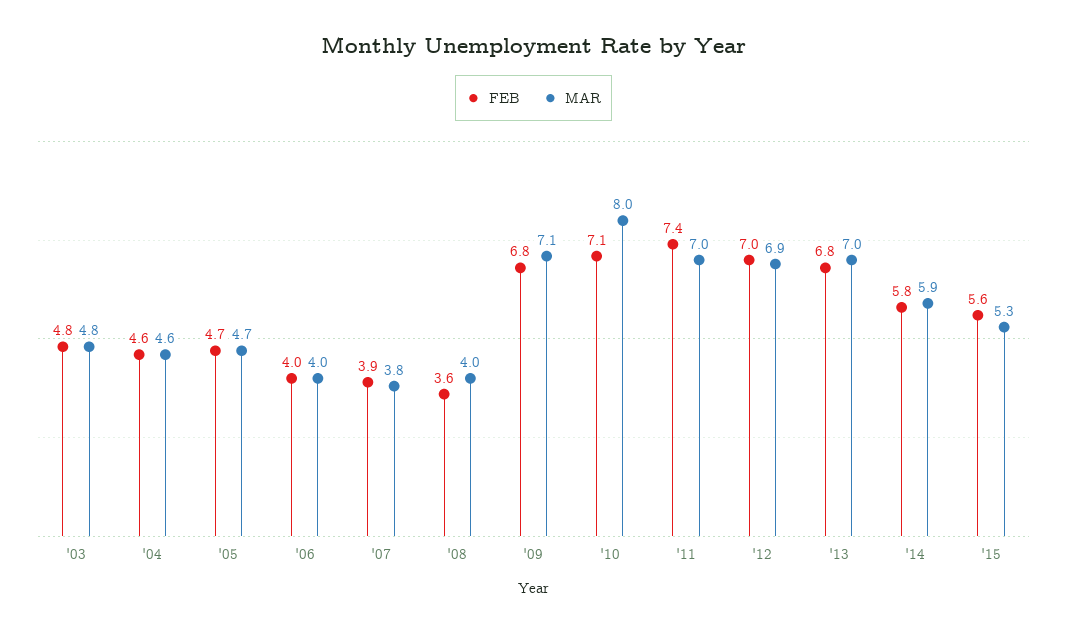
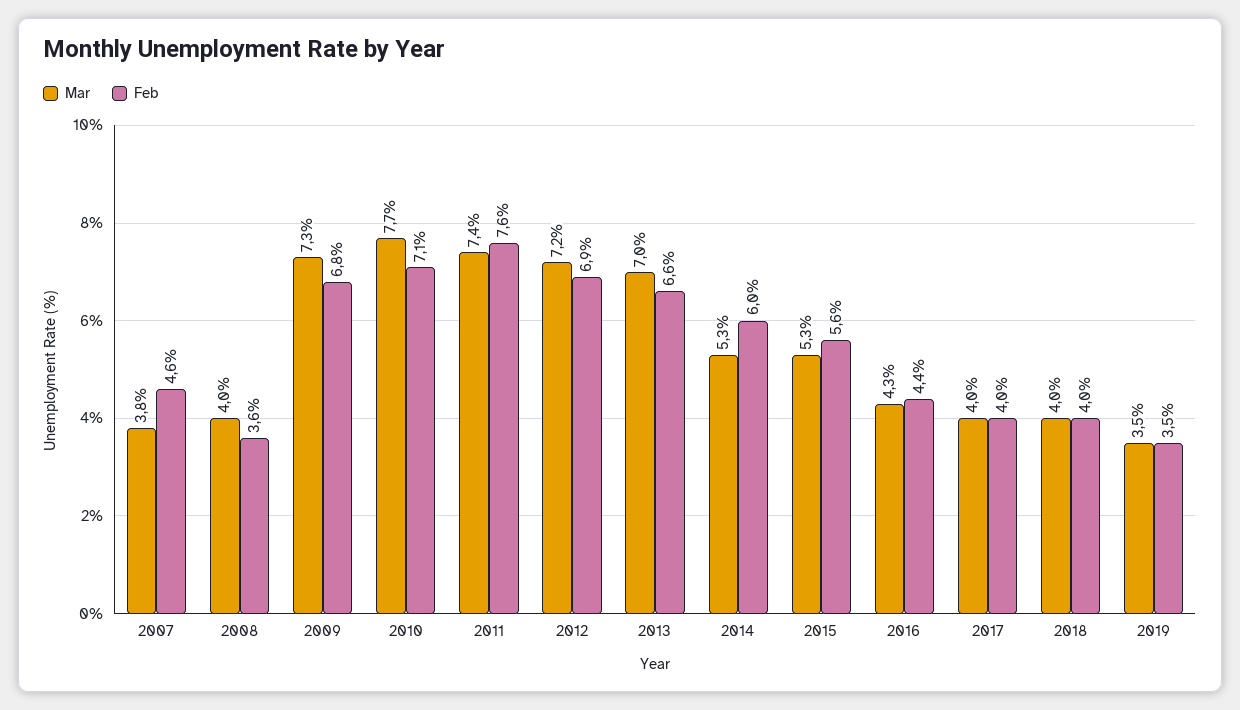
FEB, '03: 4.8 -> none
MAR, '03: 4.8 -> none
FEB, '04: 4.6 -> none
MAR, '04: 4.6 -> none
FEB, '05: 4.7 -> none
MAR, '05: 4.7 -> none
FEB, '06: 4 -> none
MAR, '06: 4 -> none
FEB, '07: 3.9 -> 4.6
MAR, '09: 7.1 -> 7.3
MAR, '10: 8 -> 7.7
FEB, '11: 7.4 -> 7.6
MAR, '11: 7 -> 7.4
FEB, '12: 7 -> 6.9
MAR, '12: 6.9 -> 7.2
FEB, '13: 6.8 -> 6.6
FEB, '14: 5.8 -> 6
MAR, '14: 5.9 -> 5.3
MAR, 2016: none -> 4.3
FEB, 2016: none -> 4.4
MAR, 2017: none -> 4
FEB, 2017: none -> 4
MAR, 2018: none -> 4
FEB, 2018: none -> 4
MAR, 2019: none -> 3.5
FEB, 2019: none -> 3.5

